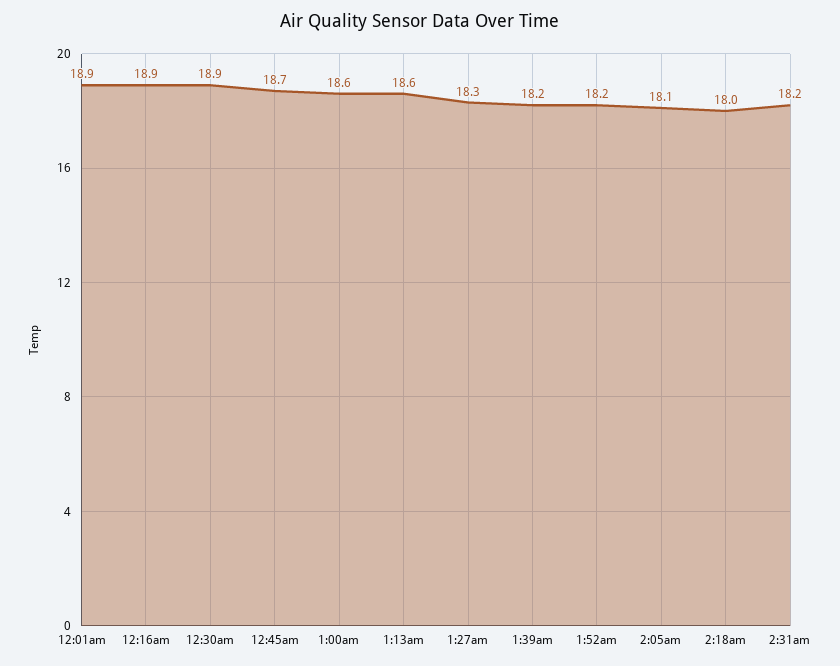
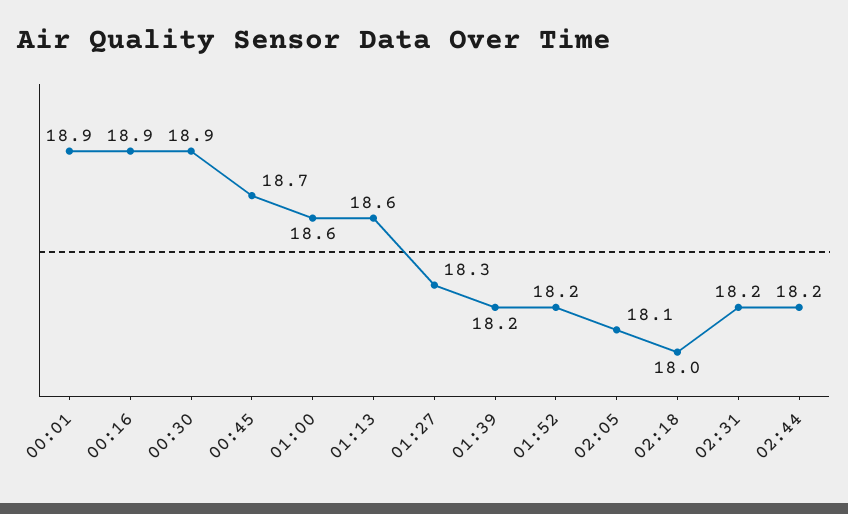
02:44: none -> 18.2

